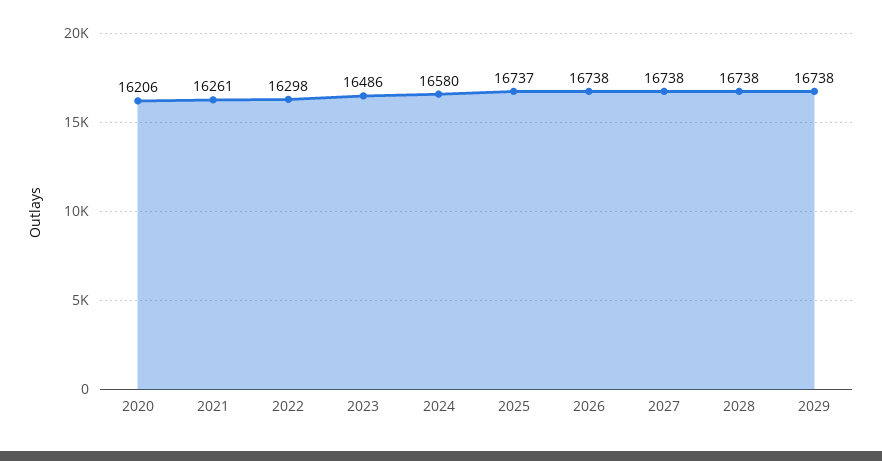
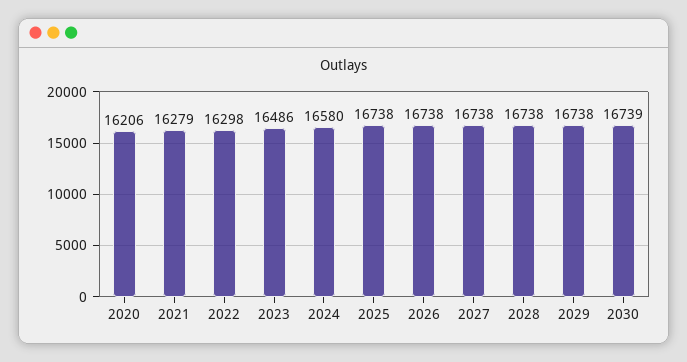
2021: 16261 -> 16279
2025: 16737 -> 16738
2030: none -> 16739

